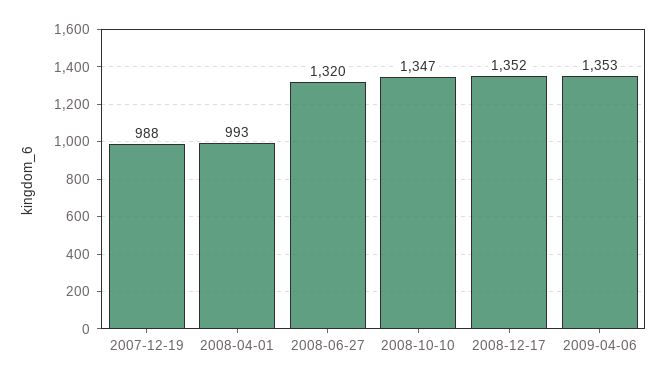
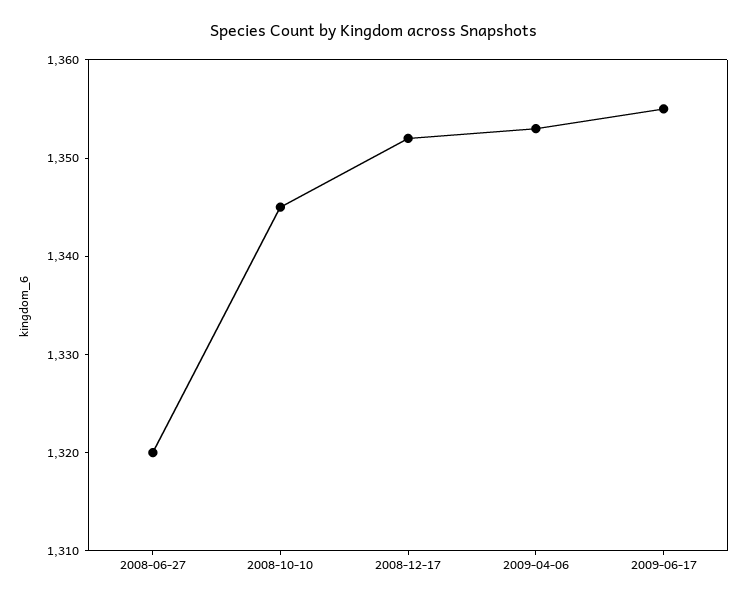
2007-12-19: 988 -> none
2008-04-01: 993 -> none
2008-10-10: 1347 -> 1345
2009-06-17: none -> 1355

